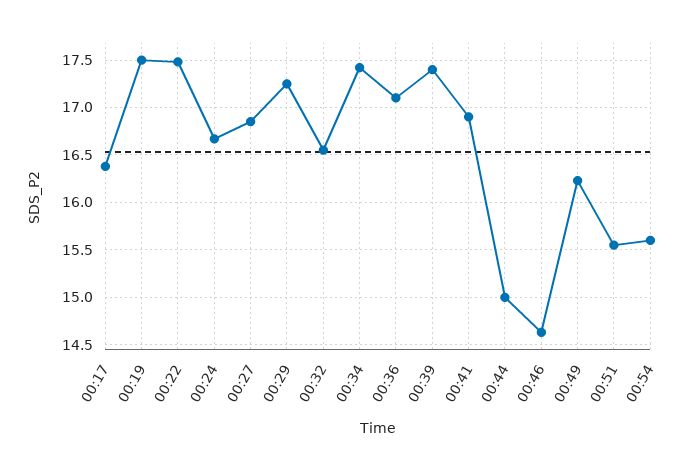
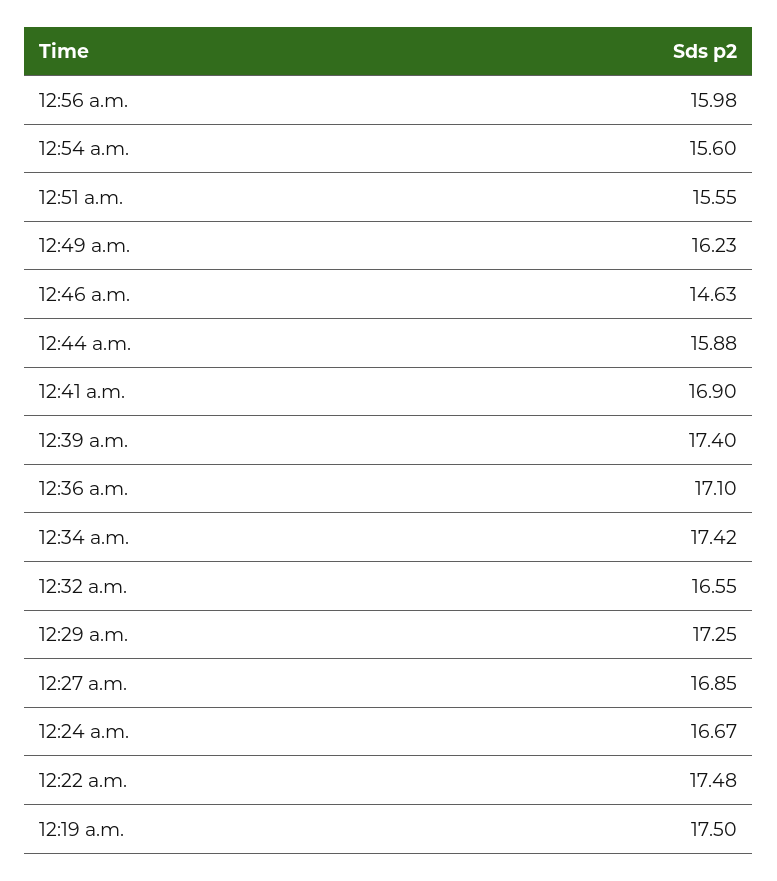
00:17: 16.4 -> none
00:44: 15 -> 15.88
12:56 a.m.: none -> 15.98

